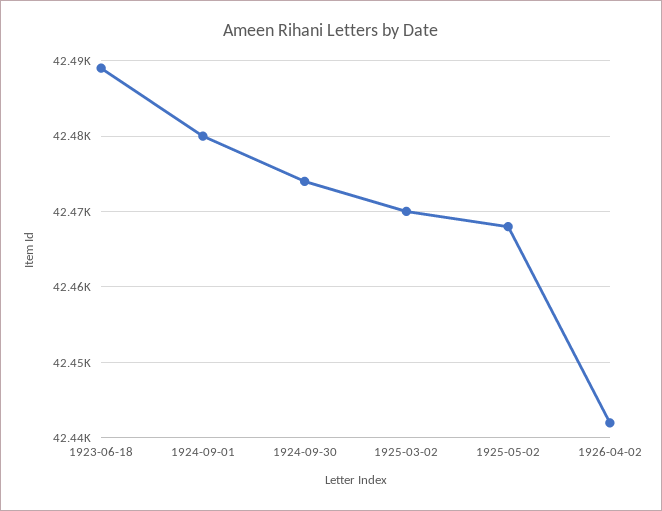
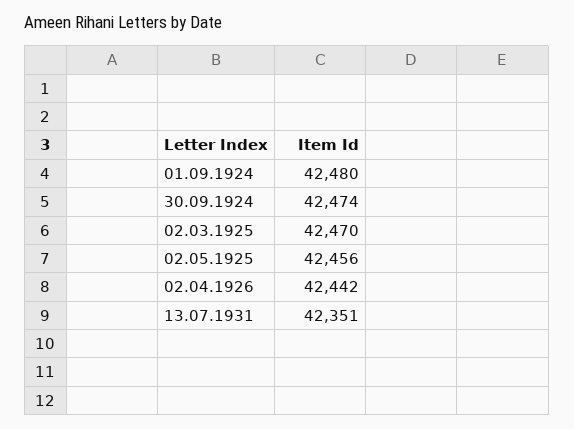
1923-06-18: 42489 -> none
1925-05-02: 42468 -> 42456
13.07.1931: none -> 42351

